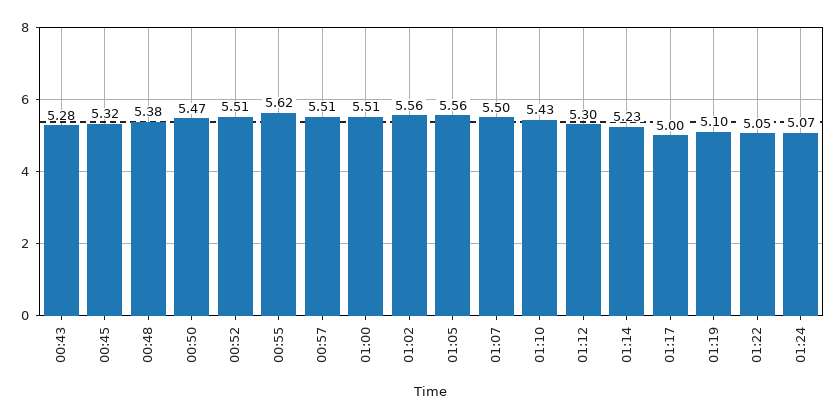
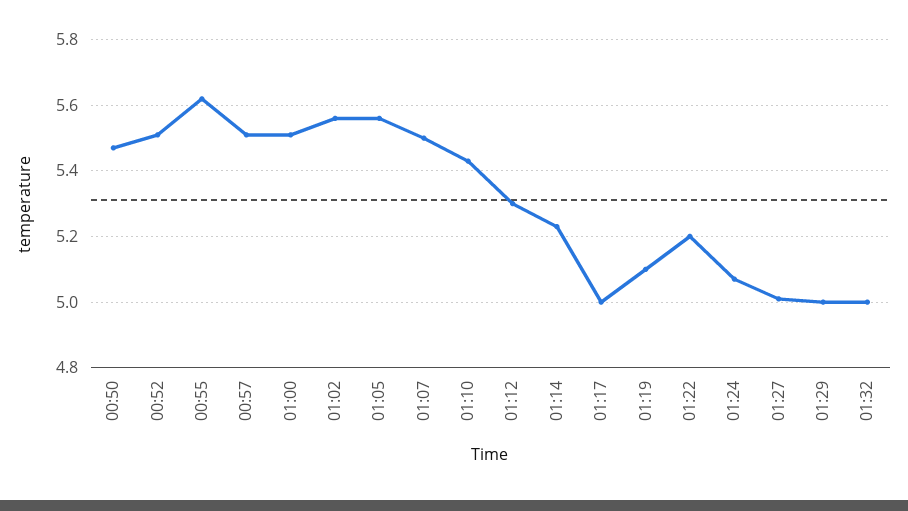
00:43: 5.28 -> none
00:45: 5.32 -> none
00:48: 5.38 -> none
01:22: 5.05 -> 5.2
01:27: none -> 5
01:29: none -> 5
01:32: none -> 5

